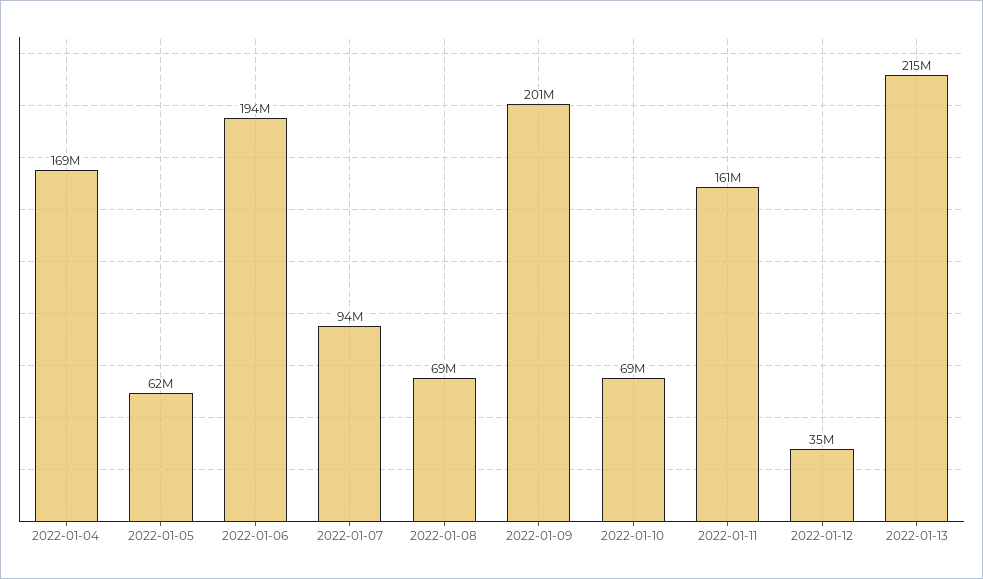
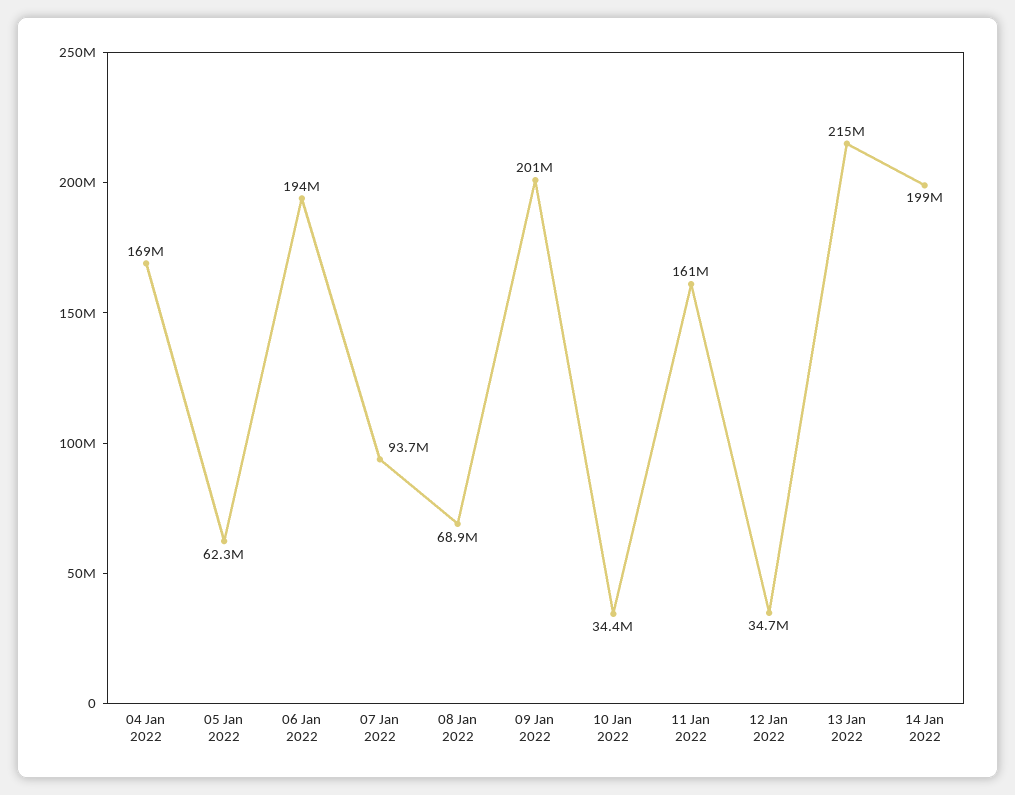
2022-01-10: 69000000 -> 34400000
14 Jan 2022: none -> 199000000

